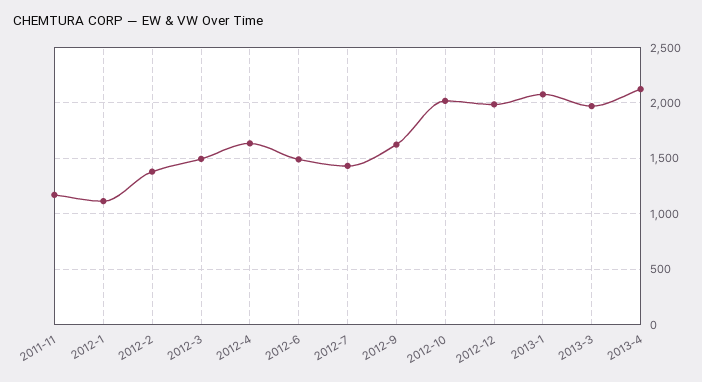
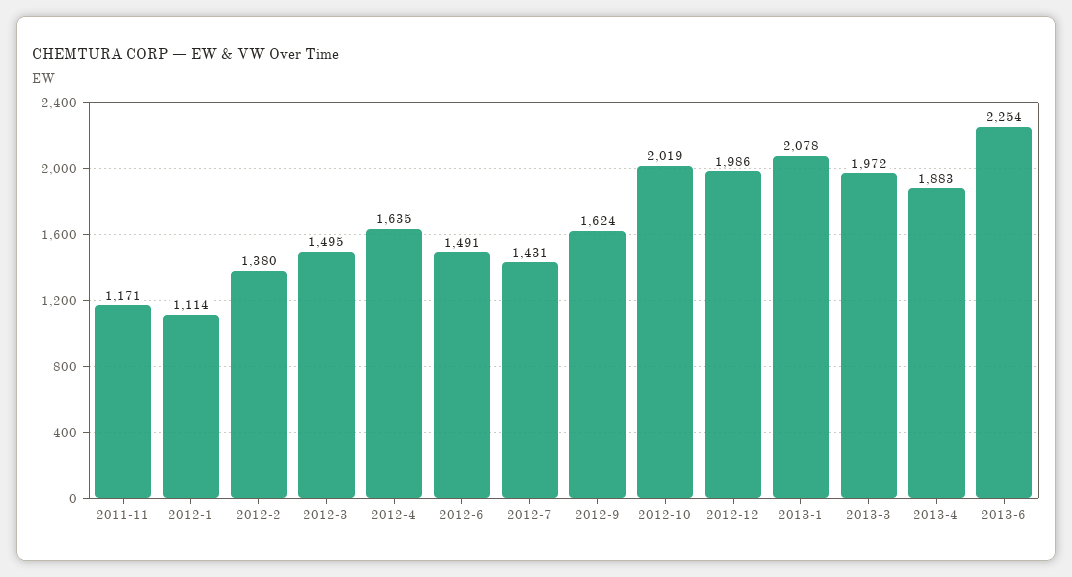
2013-4: 2100 -> 1883
2013-6: none -> 2254

